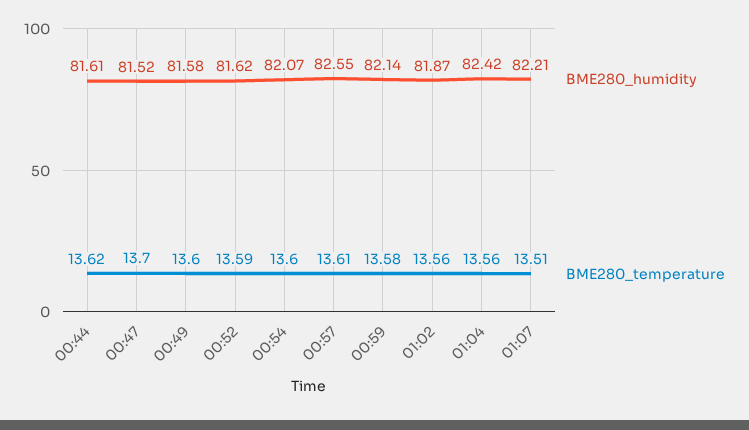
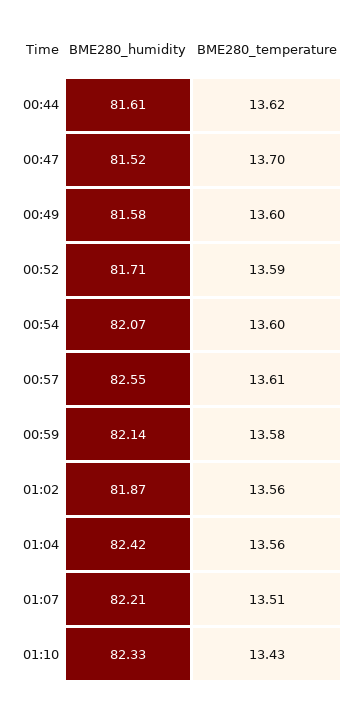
BME280_humidity, 00:52: 81.62 -> 81.71
BME280_humidity, 01:10: none -> 82.33
BME280_temperature, 01:10: none -> 13.43

